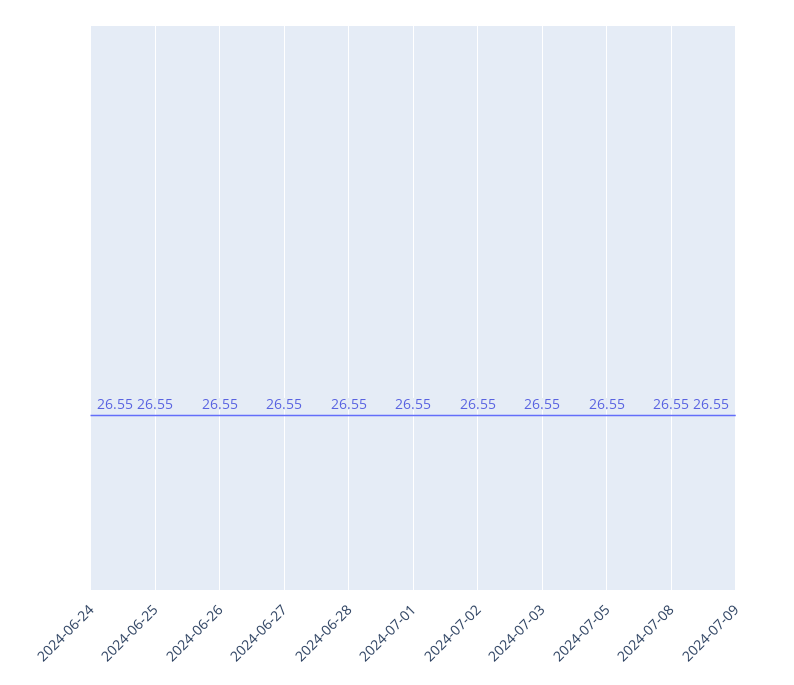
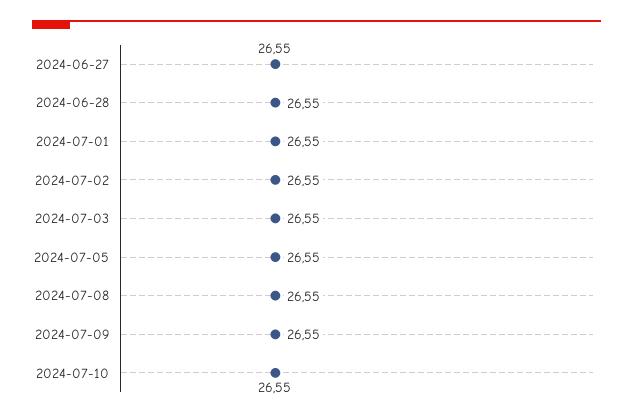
2024-06-24: 26.55 -> none
2024-06-25: 26.55 -> none
2024-06-26: 26.55 -> none
2024-07-10: none -> 26.55

